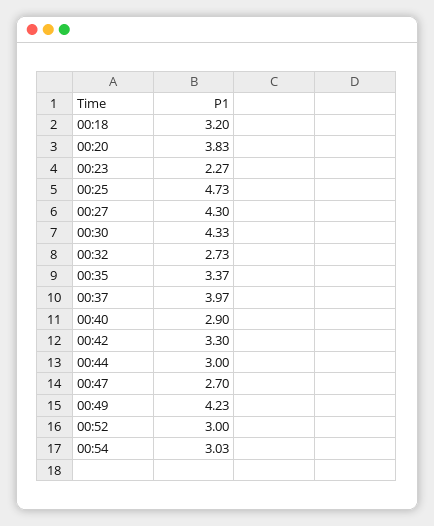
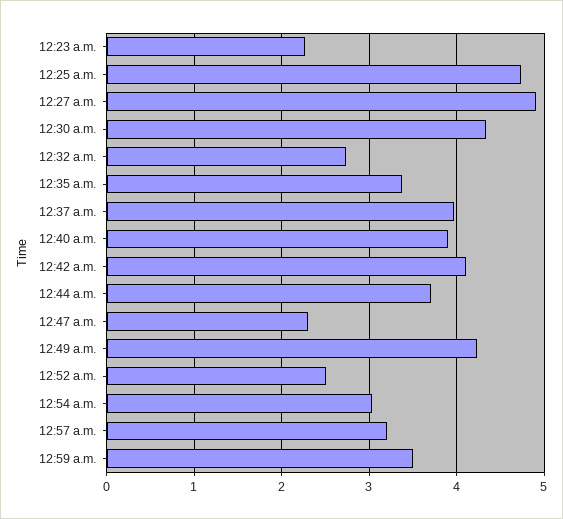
00:18: 3.2 -> none
00:20: 3.83 -> none
00:27: 4.3 -> 4.9
00:40: 2.9 -> 3.9
00:42: 3.3 -> 4.1
00:44: 3 -> 3.7
00:47: 2.7 -> 2.3
00:52: 3 -> 2.5
12:57 a.m.: none -> 3.2
12:59 a.m.: none -> 3.5

